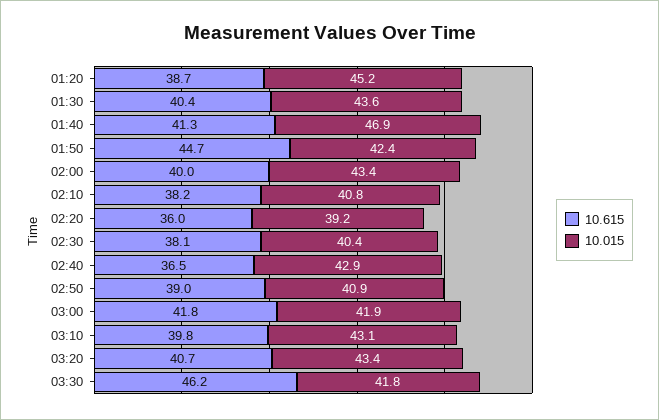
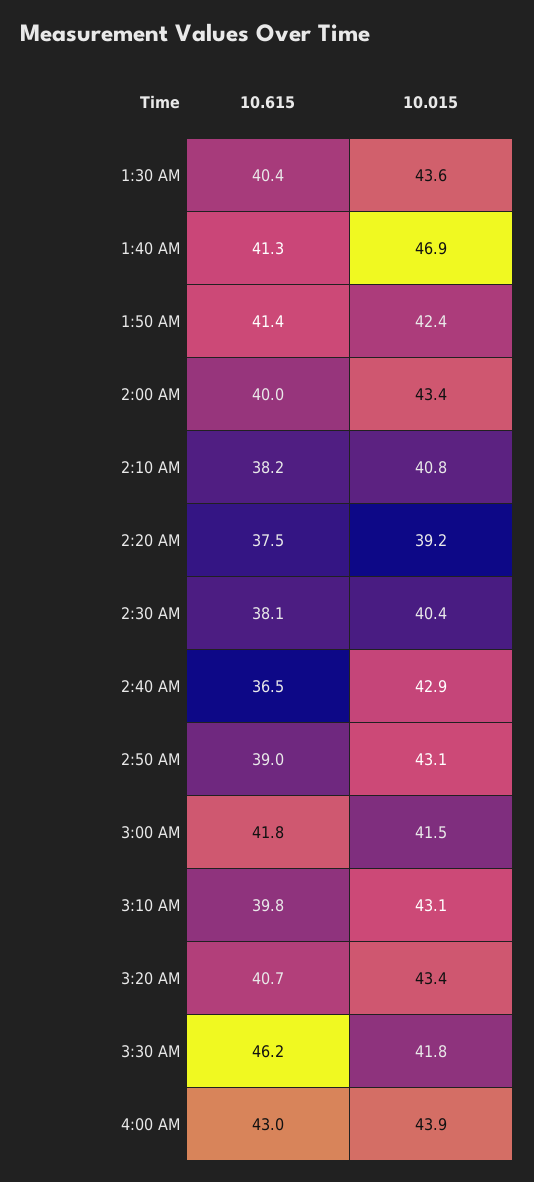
10.615, 01:20: 38.7 -> none
10.015, 01:20: 45.2 -> none
10.615, 01:50: 44.7 -> 41.4
10.615, 02:20: 36 -> 37.5
10.015, 02:50: 40.9 -> 43.1
10.015, 03:00: 41.9 -> 41.5
10.615, 4:00 AM: none -> 43
10.015, 4:00 AM: none -> 43.9

